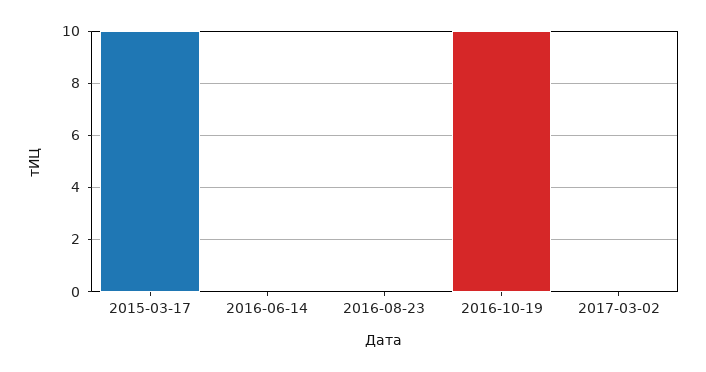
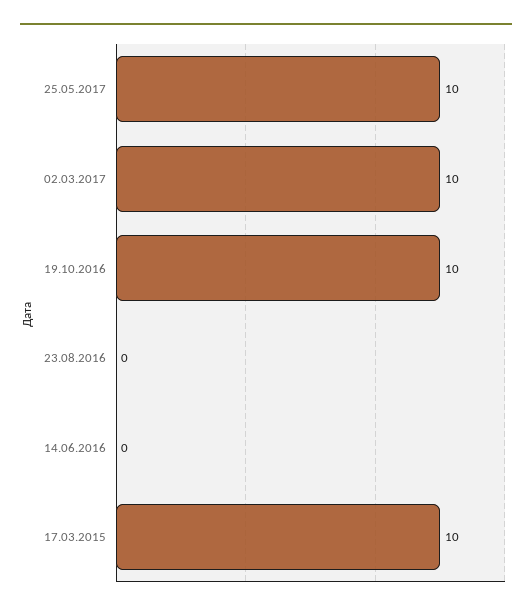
2017-03-02: 0 -> 10
25.05.2017: none -> 10

